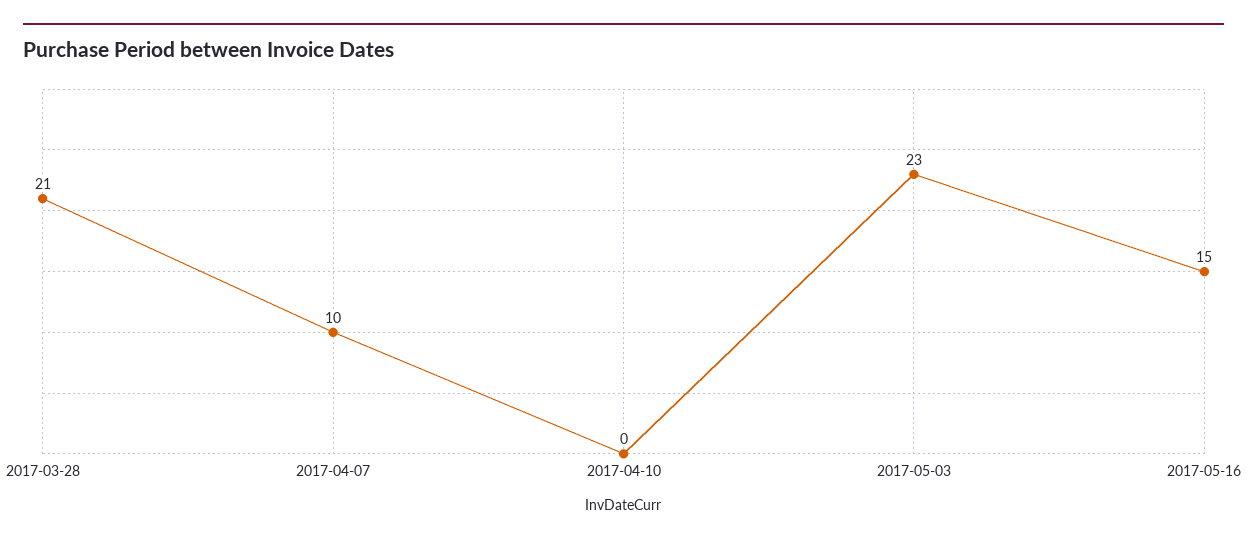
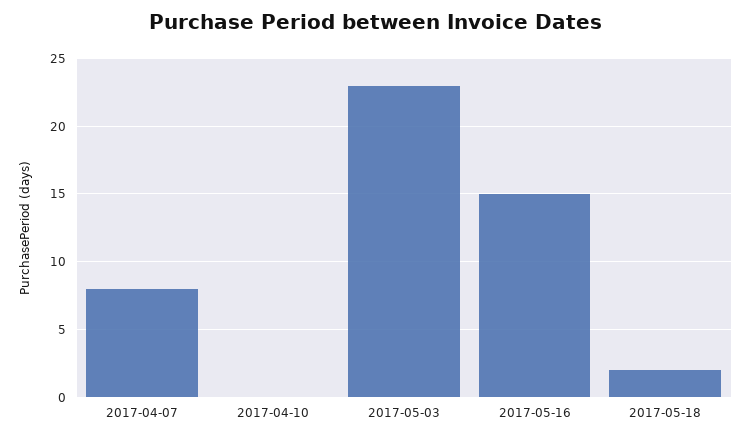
2017-03-28: 21 -> none
2017-04-07: 10 -> 8
2017-05-18: none -> 2

